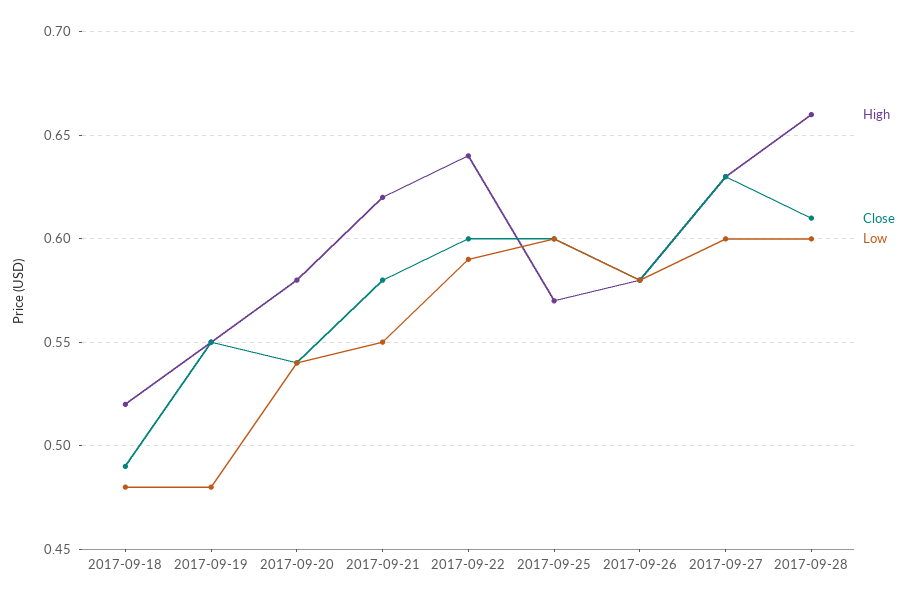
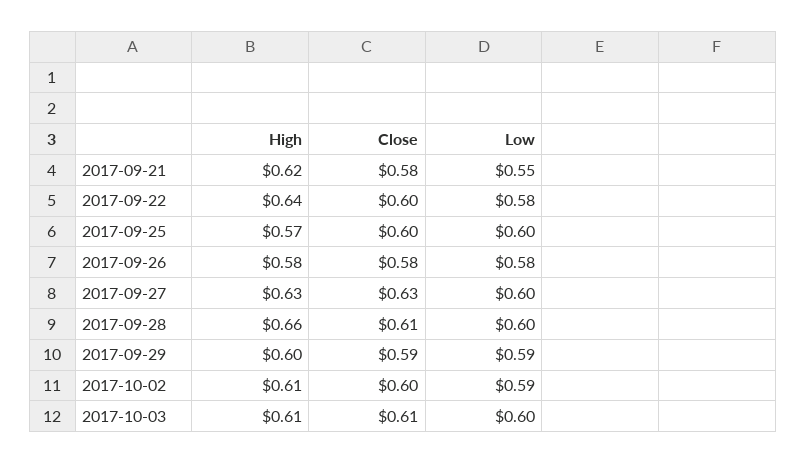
High, 2017-09-18: 0.52 -> none
Close, 2017-09-18: 0.49 -> none
Low, 2017-09-18: 0.48 -> none
High, 2017-09-19: 0.55 -> none
Close, 2017-09-19: 0.55 -> none
Low, 2017-09-19: 0.48 -> none
High, 2017-09-20: 0.58 -> none
Close, 2017-09-20: 0.54 -> none
Low, 2017-09-20: 0.54 -> none
Low, 2017-09-22: 0.59 -> 0.58
High, 2017-09-29: none -> 0.6
Close, 2017-09-29: none -> 0.59
Low, 2017-09-29: none -> 0.59
High, 2017-10-02: none -> 0.61
Close, 2017-10-02: none -> 0.6
Low, 2017-10-02: none -> 0.59
High, 2017-10-03: none -> 0.61
Close, 2017-10-03: none -> 0.61
Low, 2017-10-03: none -> 0.6

